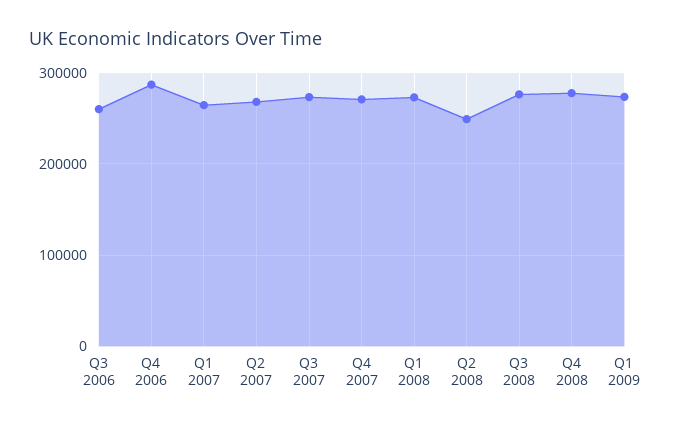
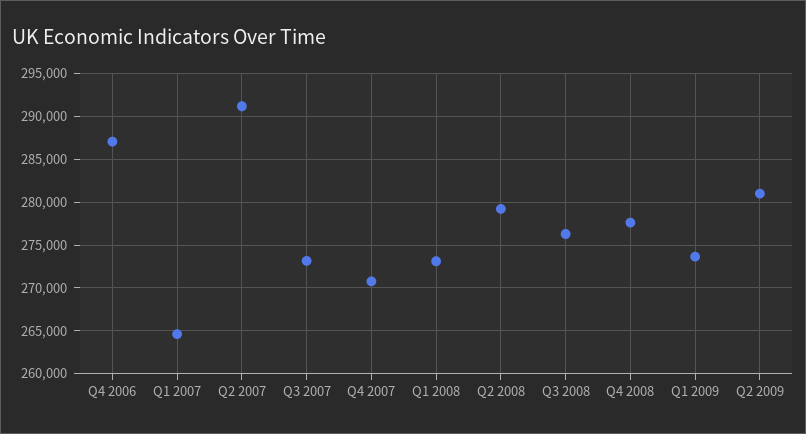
Q3 2006: 260000 -> none
Q2 2007: 270000 -> 291000
Q2 2008: 250000 -> 279000
Q2 2009: none -> 281000

